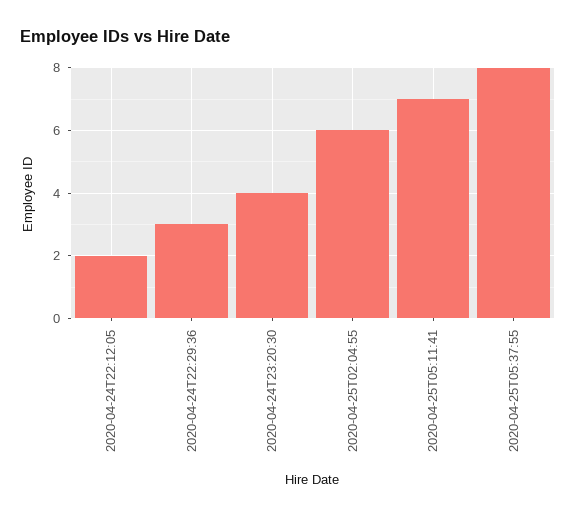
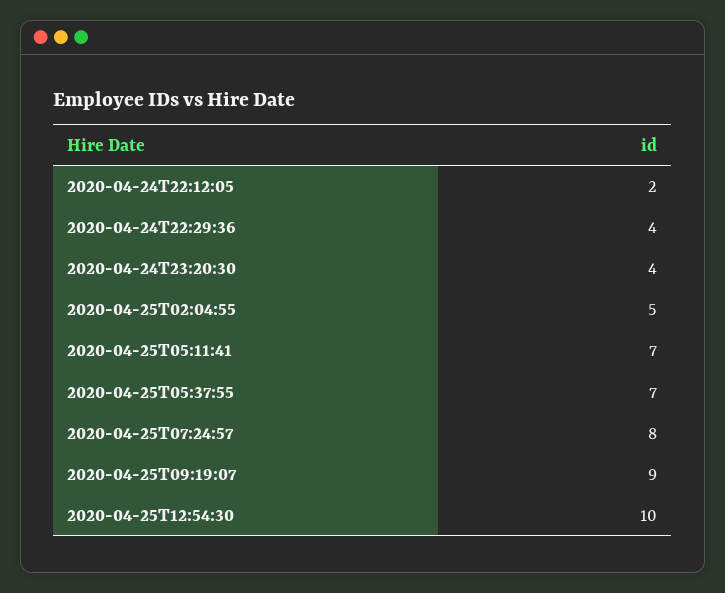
2020-04-24T22:29:36: 3 -> 4
2020-04-25T02:04:55: 6 -> 5
2020-04-25T05:37:55: 8 -> 7
2020-04-25T07:24:57: none -> 8
2020-04-25T09:19:07: none -> 9
2020-04-25T12:54:30: none -> 10

